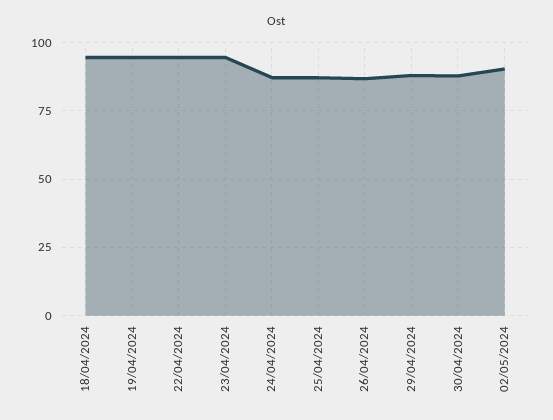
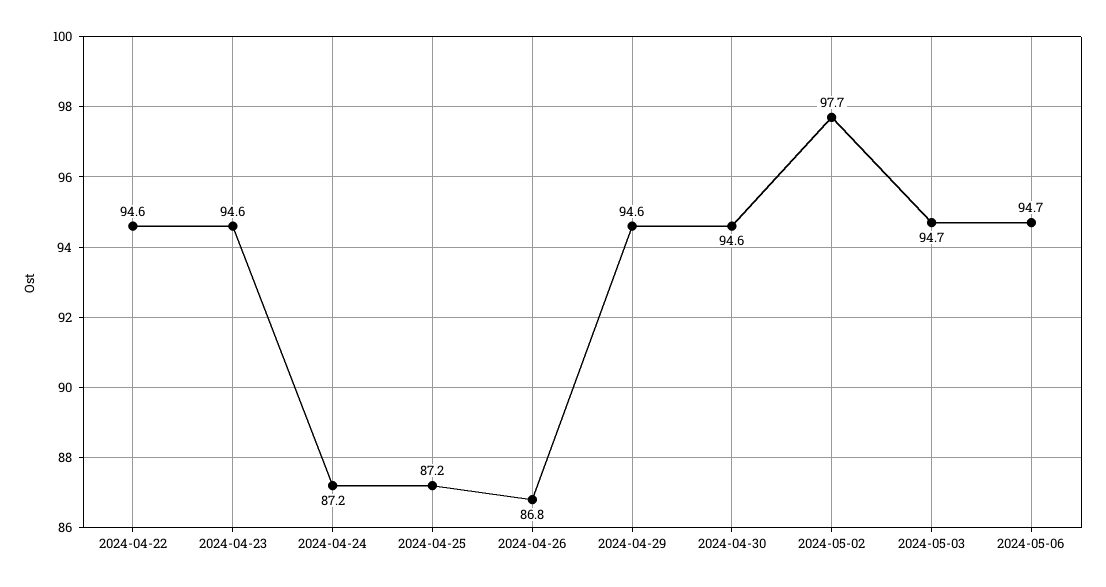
18/04/2024: 95 -> none
19/04/2024: 95 -> none
29/04/2024: 87.5 -> 94.6
30/04/2024: 87.5 -> 94.6
02/05/2024: 90 -> 97.7
2024-05-03: none -> 94.7
2024-05-06: none -> 94.7

